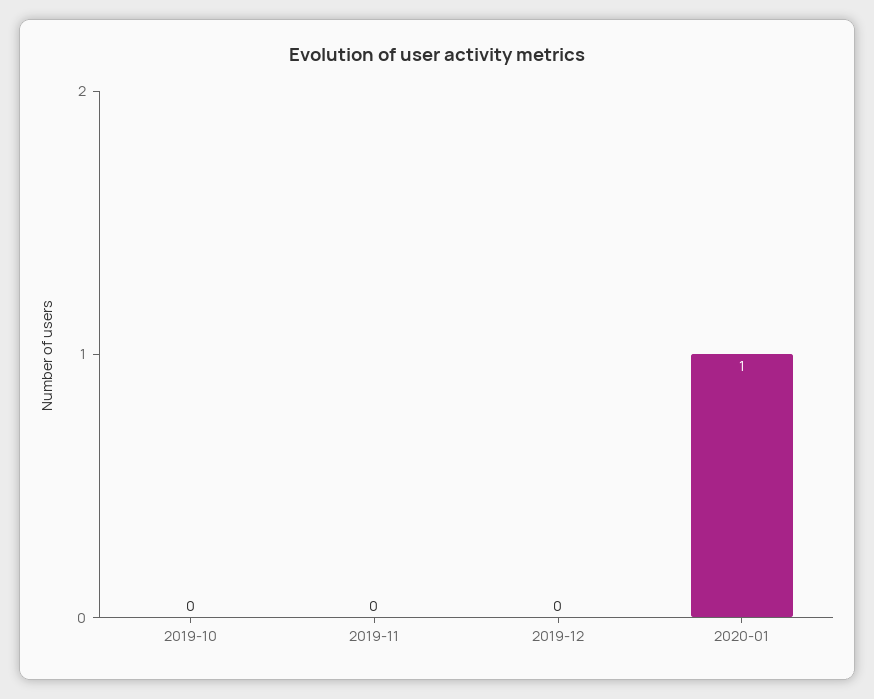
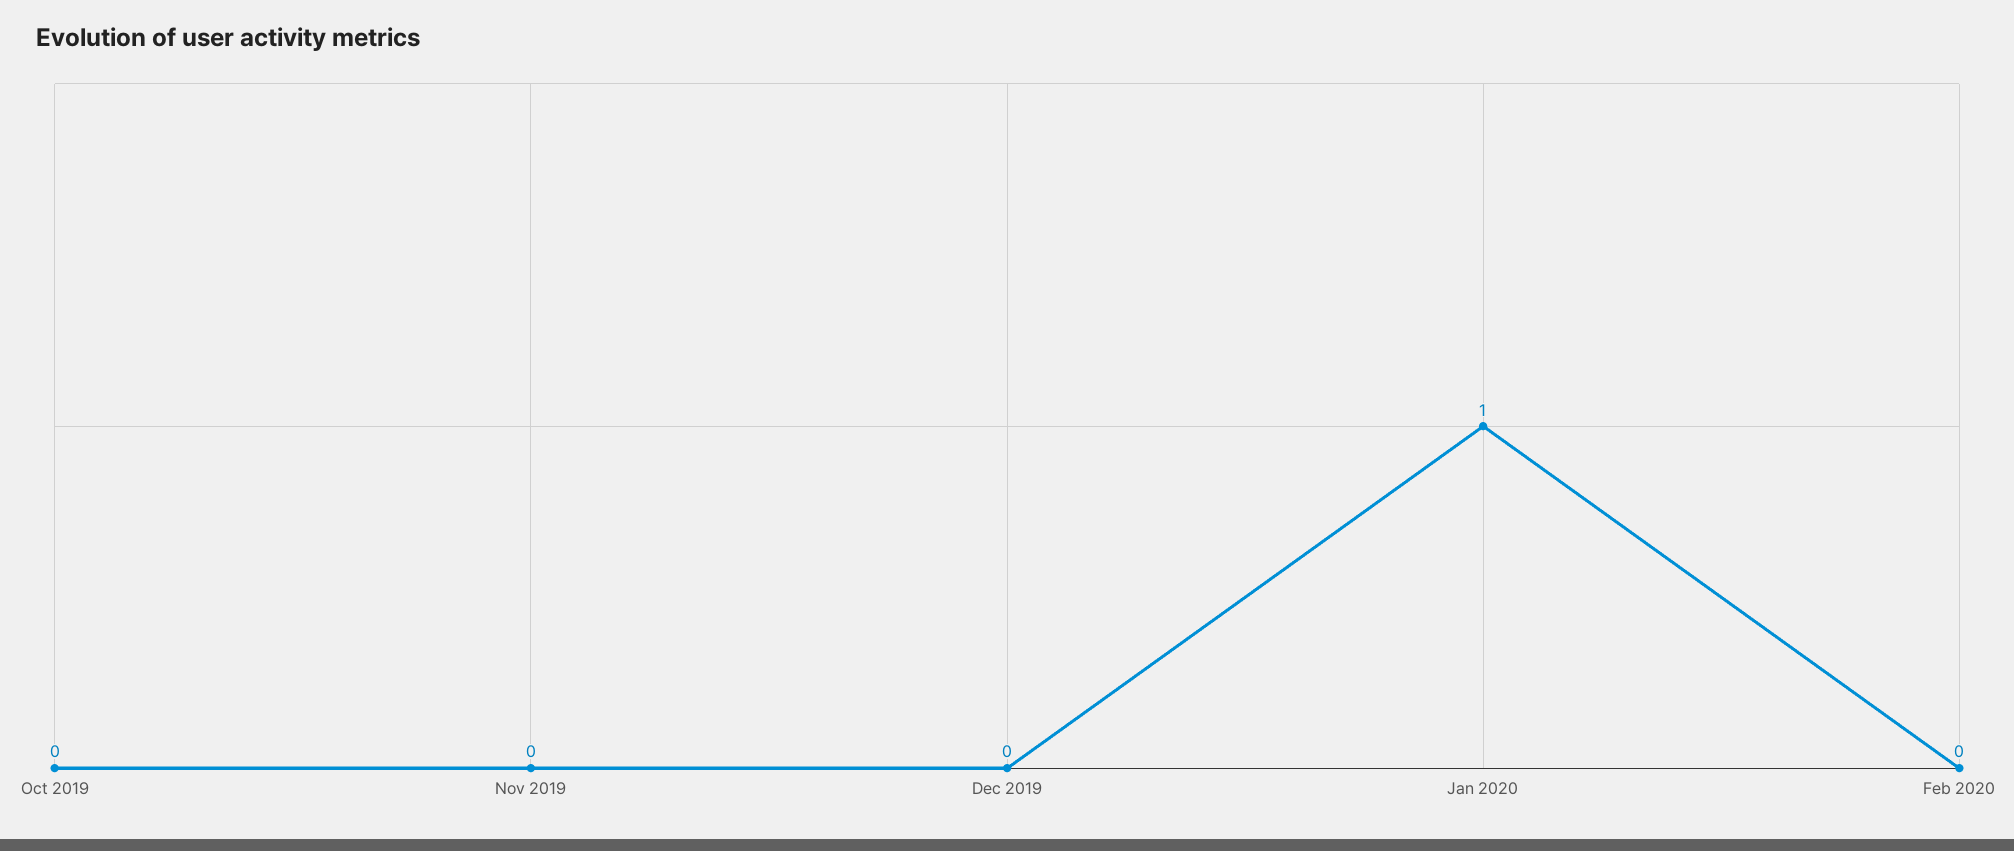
Feb 2020: none -> 0

